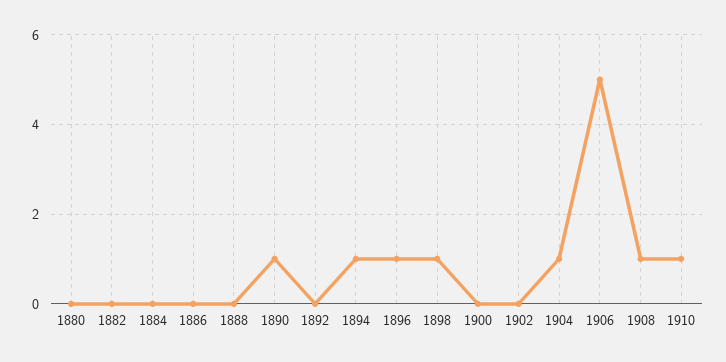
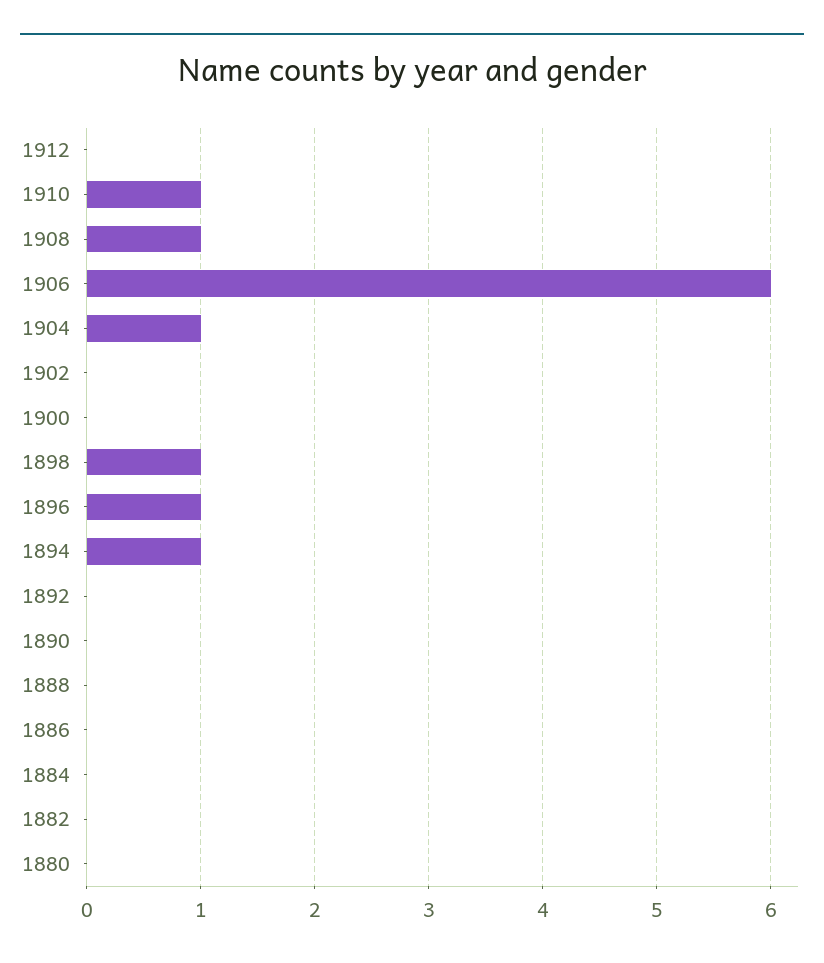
1890: 1 -> 0
1906: 5 -> 6
1912: none -> 0

